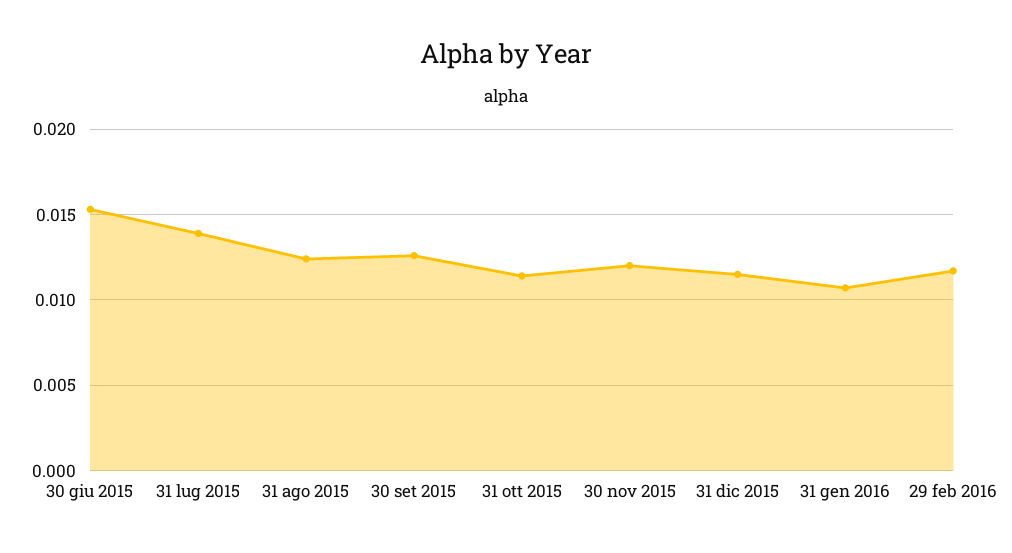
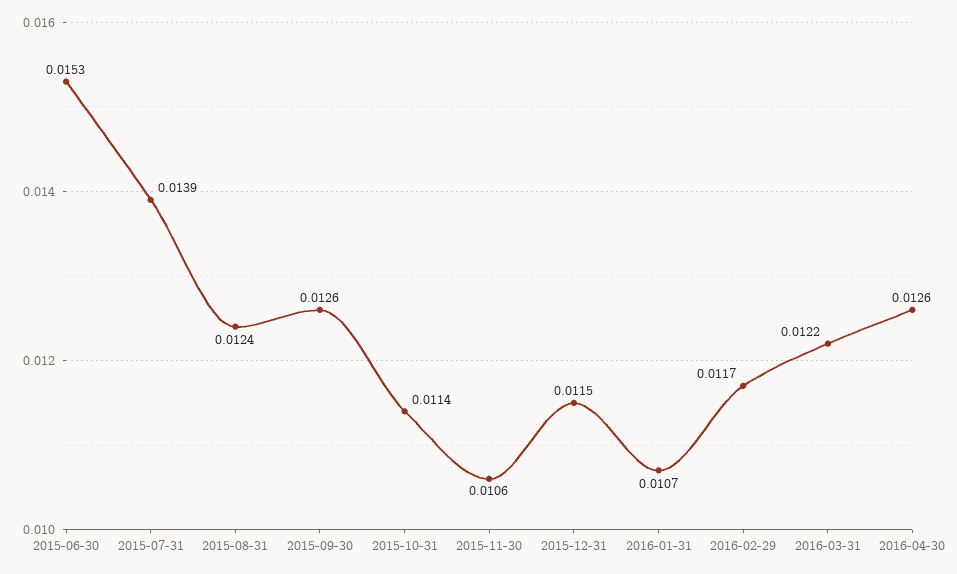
30 nov 2015: 0.012 -> 0.0106
2016-03-31: none -> 0.0122
2016-04-30: none -> 0.0126

